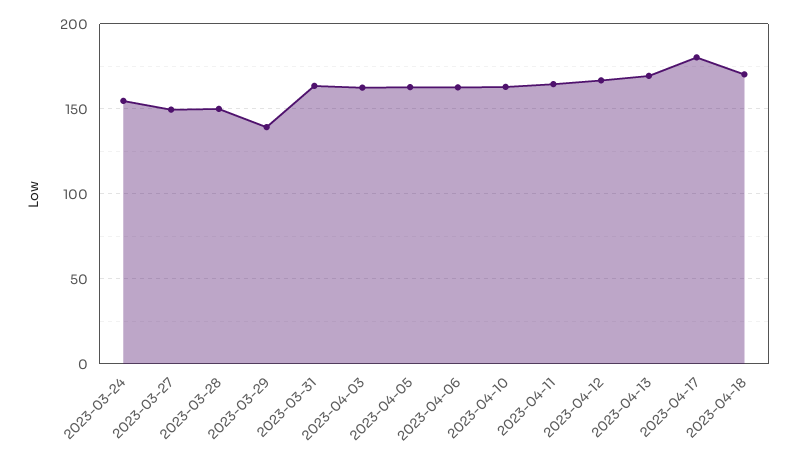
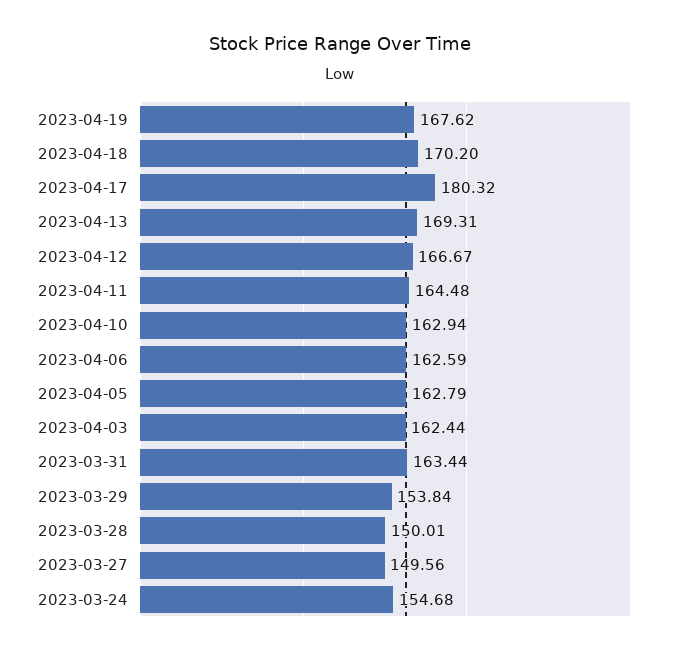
2023-03-29: 140 -> 153.84
2023-04-19: none -> 167.62

